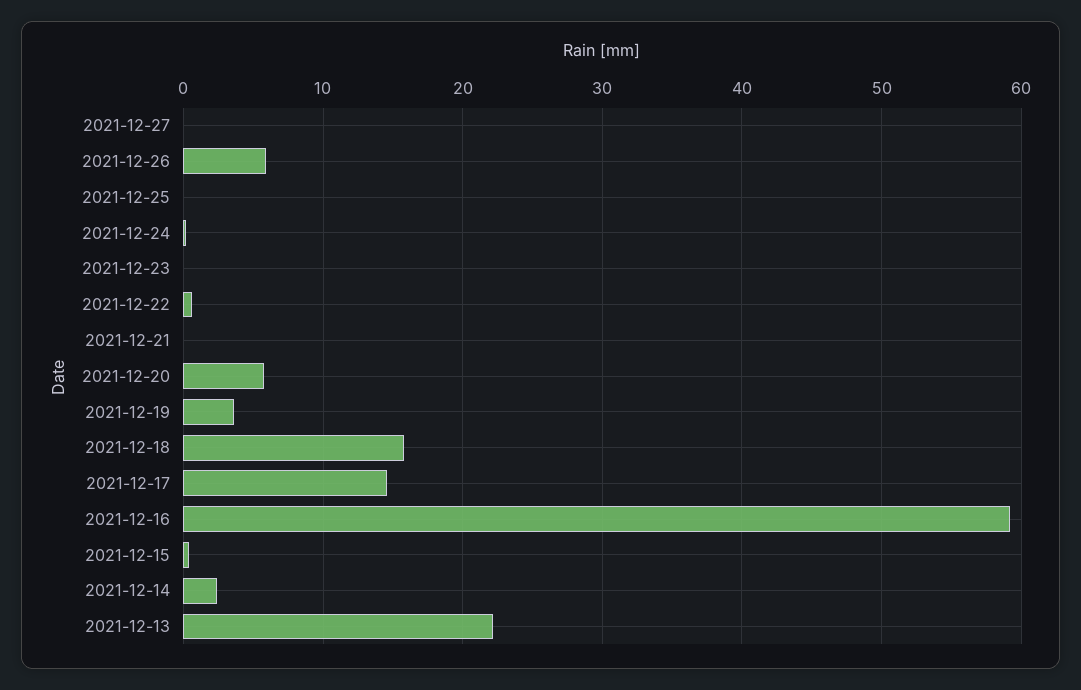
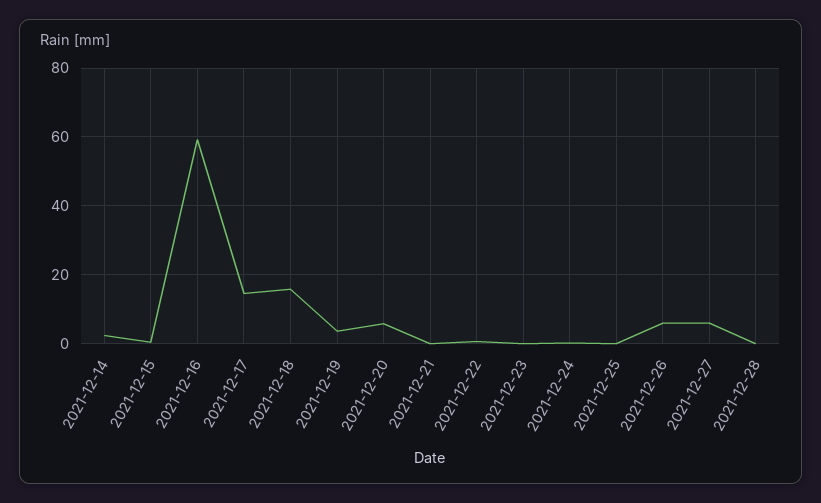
2021-12-27: 0 -> 6
2021-12-13: 22 -> none
2021-12-28: none -> 0

